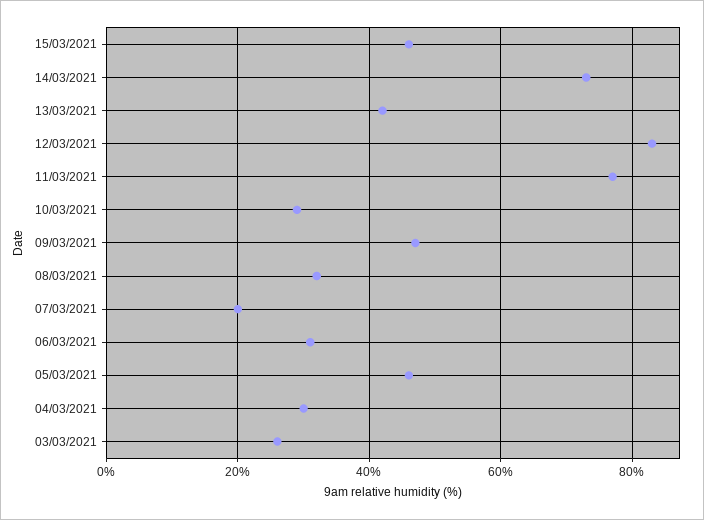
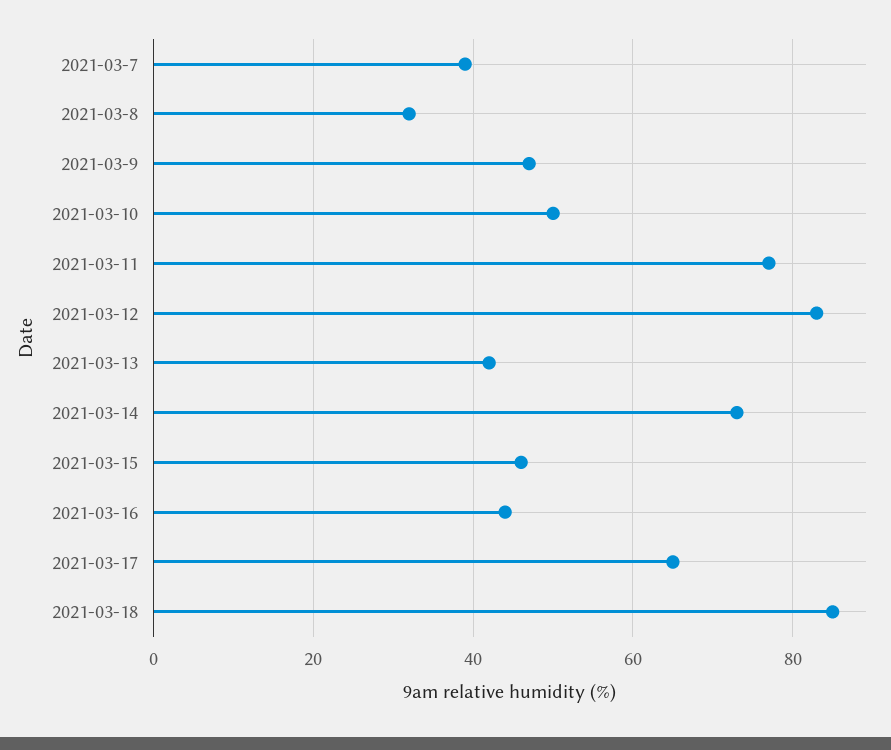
10/03/2021: 30 -> 50
07/03/2021: 20 -> 40
06/03/2021: 30 -> none
05/03/2021: 45 -> none
04/03/2021: 30 -> none
03/03/2021: 25 -> none
2021-03-16: none -> 45
2021-03-17: none -> 65
2021-03-18: none -> 85

